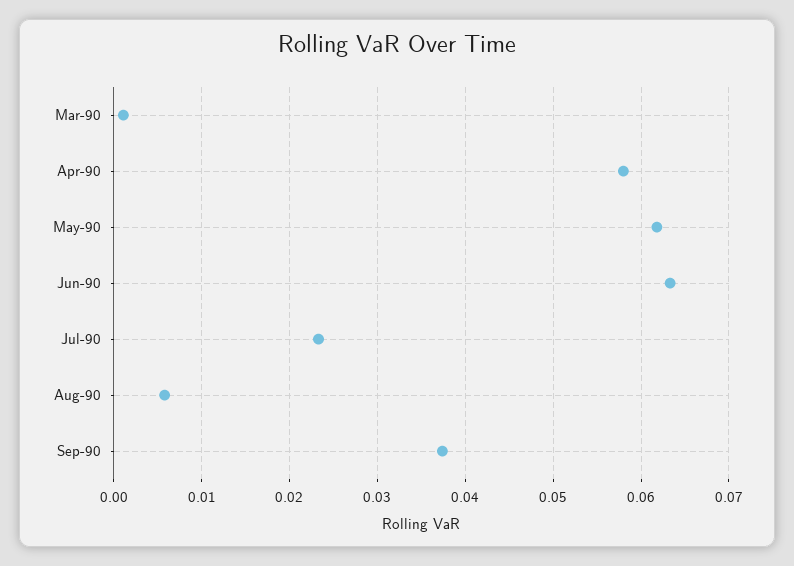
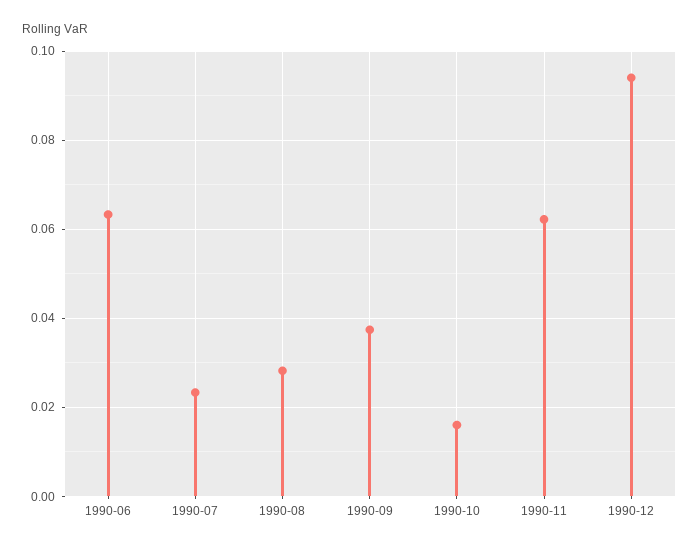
Mar-90: 0.001 -> none
Apr-90: 0.058 -> none
May-90: 0.062 -> none
Aug-90: 0.006 -> 0.028
1990-10: none -> 0.016
1990-11: none -> 0.062
1990-12: none -> 0.094

